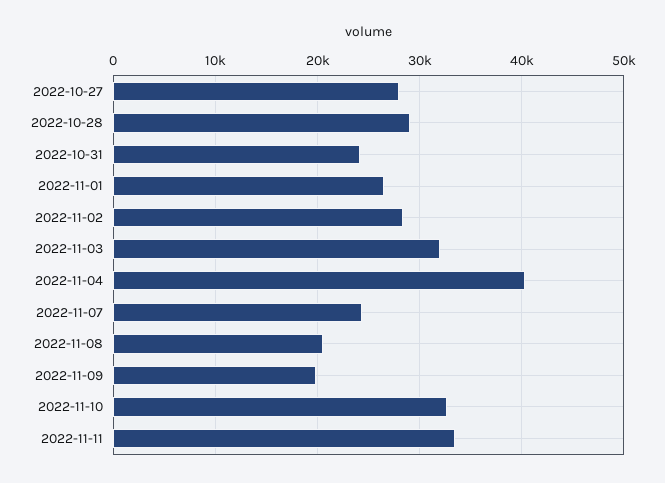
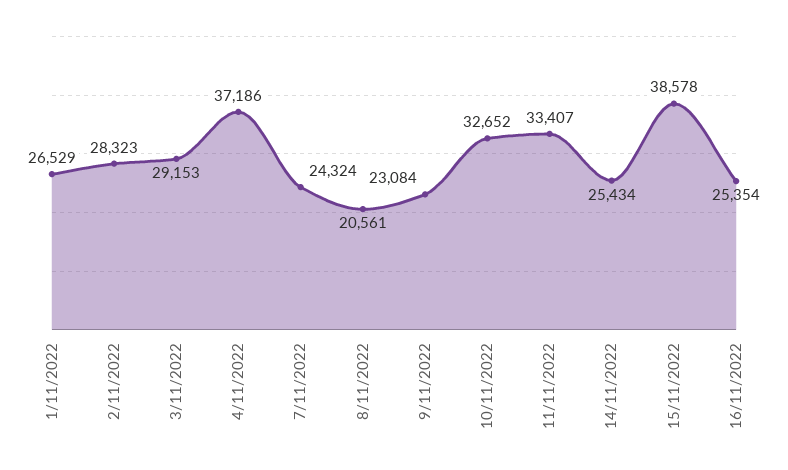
2022-10-27: 28000 -> none
2022-10-28: 29000 -> none
2022-10-31: 24000 -> none
2022-11-03: 32000 -> 29153
2022-11-04: 40000 -> 37186
2022-11-09: 20000 -> 23084
14/11/2022: none -> 25434
15/11/2022: none -> 38578
16/11/2022: none -> 25354

